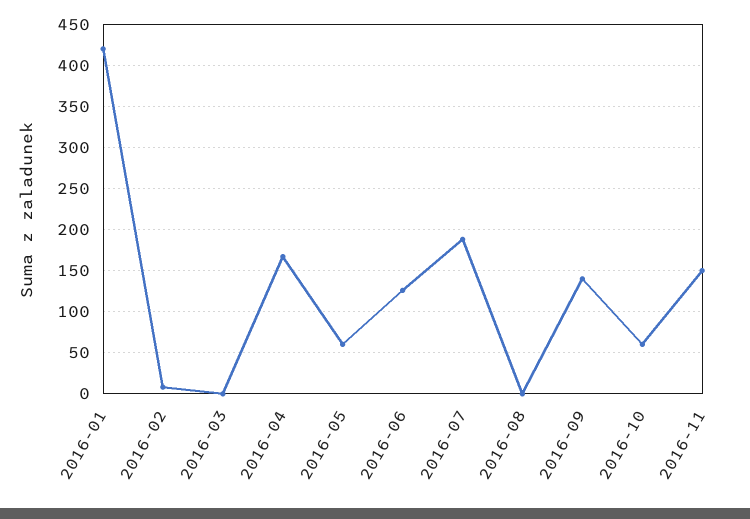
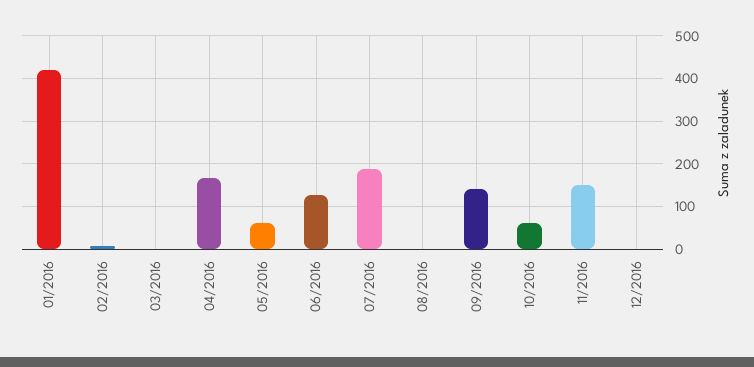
12/2016: none -> 0

